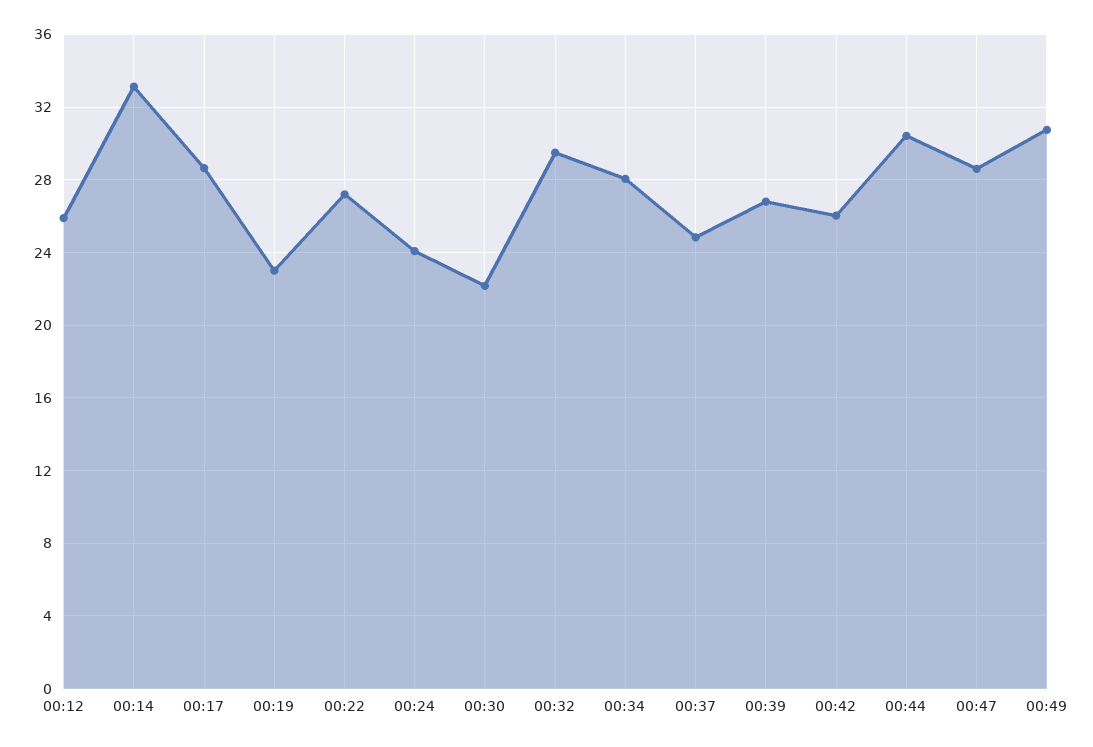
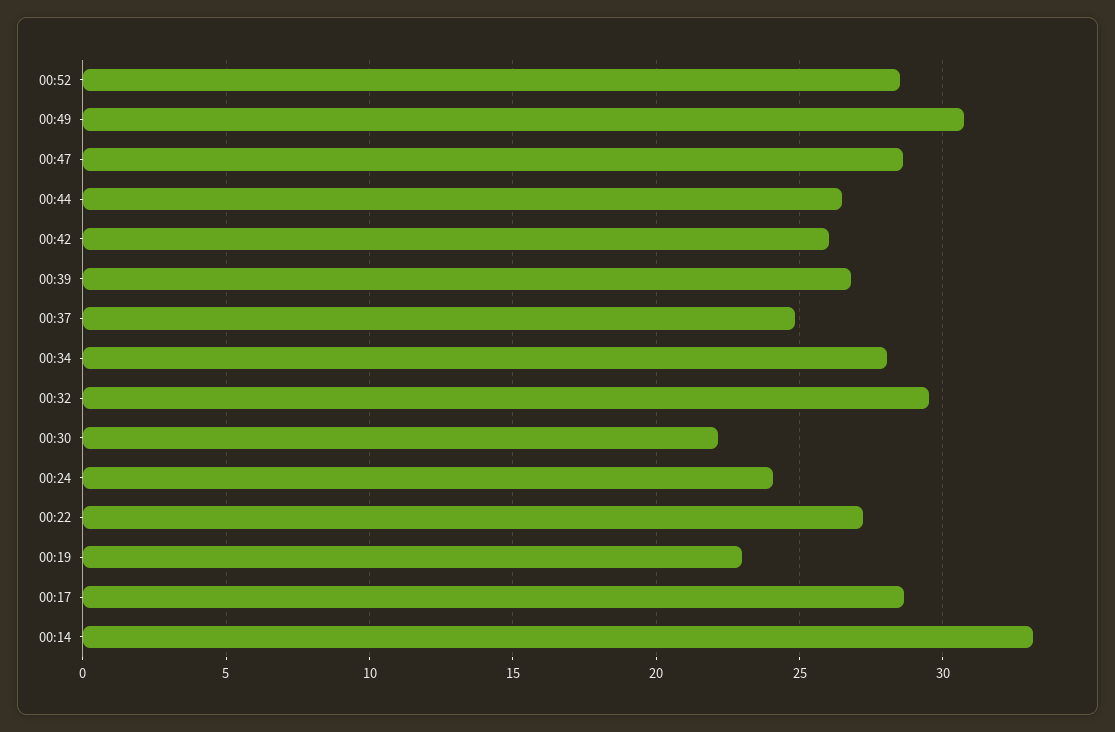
00:12: 26 -> none
00:44: 30.5 -> 26.5
00:52: none -> 28.5

